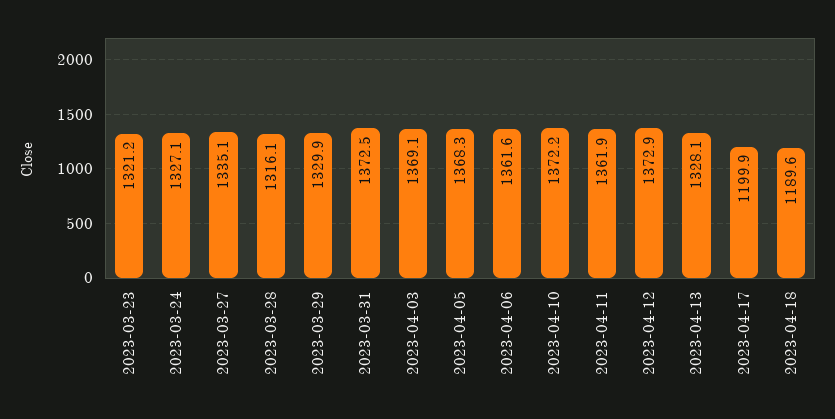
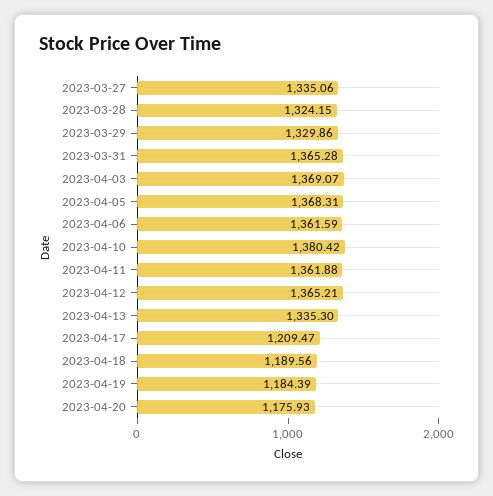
2023-03-23: 1321.2 -> none
2023-03-24: 1327.1 -> none
2023-03-28: 1316.1 -> 1324.15
2023-03-31: 1372.5 -> 1365.28
2023-04-10: 1372.2 -> 1380.42
2023-04-12: 1372.9 -> 1365.21
2023-04-13: 1328.1 -> 1335.3
2023-04-17: 1199.9 -> 1209.47
2023-04-19: none -> 1184.39
2023-04-20: none -> 1175.93

